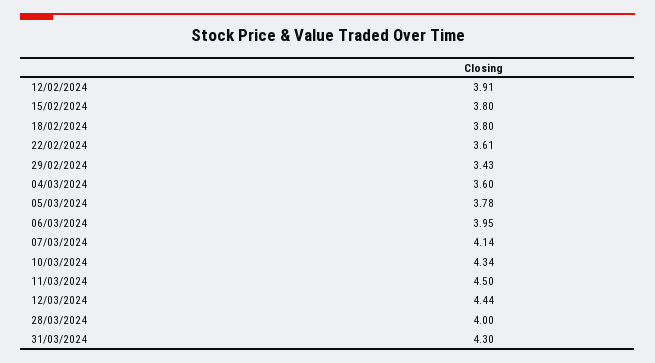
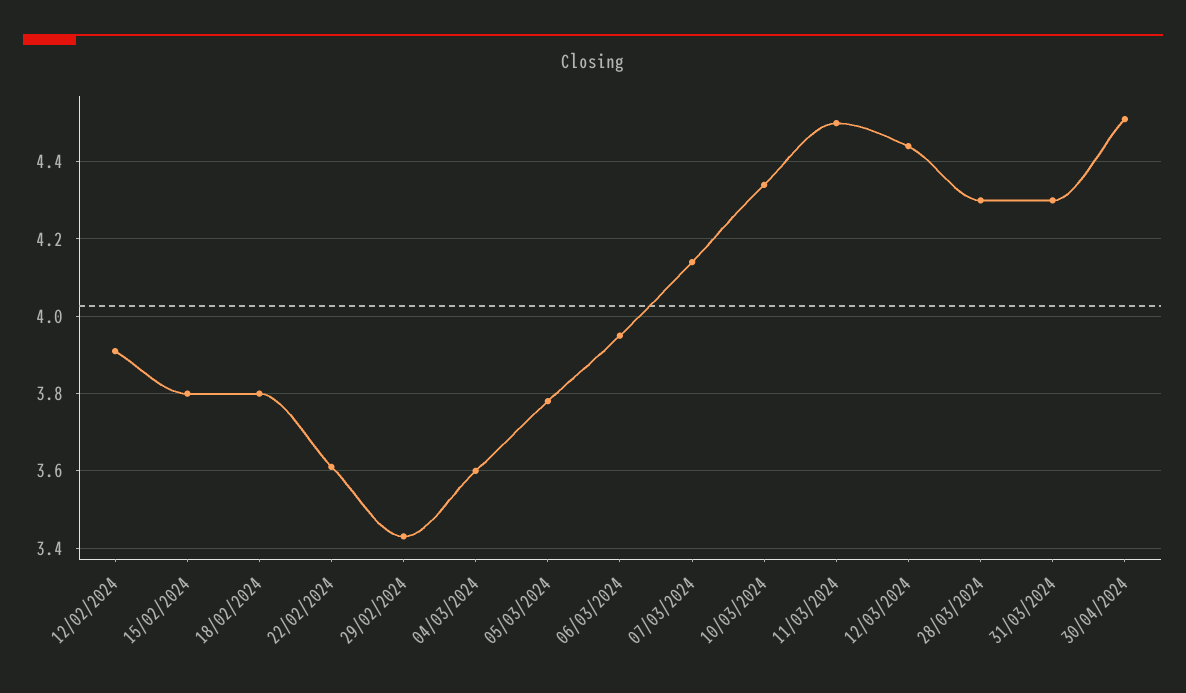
28/03/2024: 4 -> 4.3
30/04/2024: none -> 4.5

